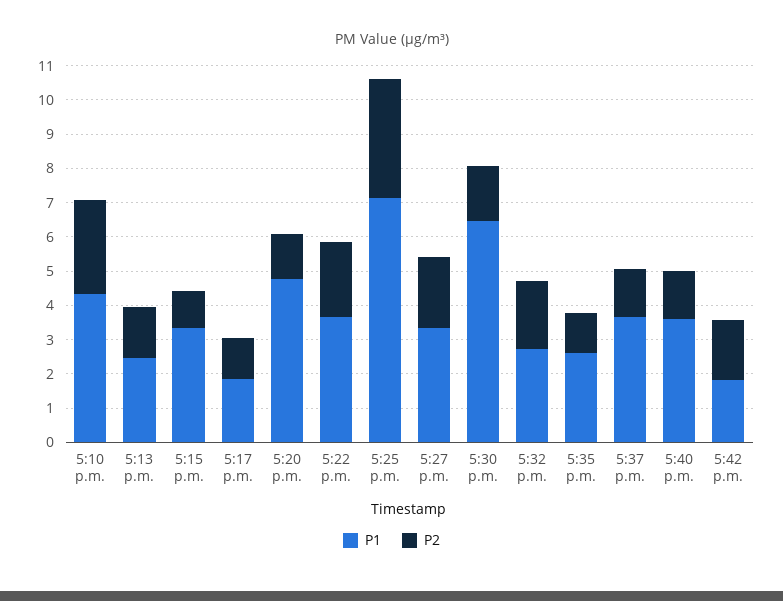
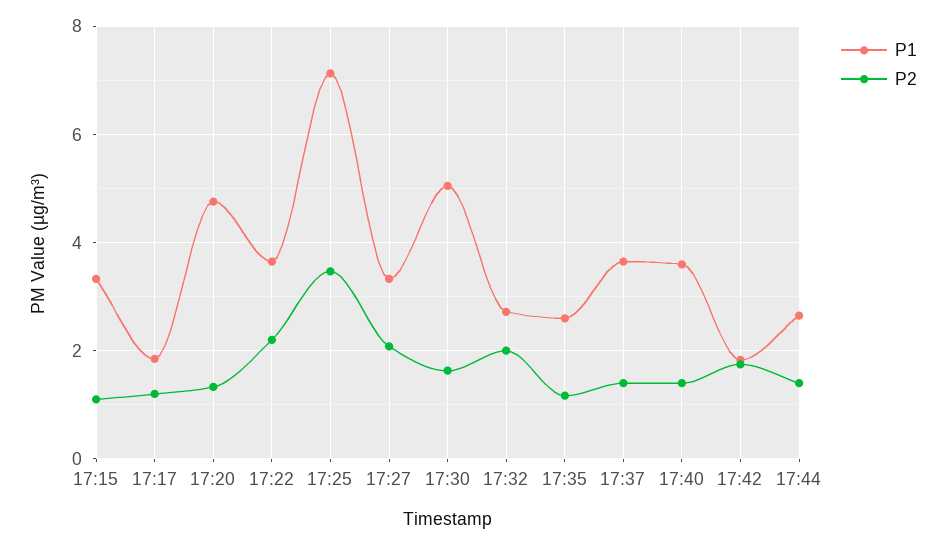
P1, 5:10 p.m.: 4.25 -> none
P2, 5:10 p.m.: 2.75 -> none
P1, 5:13 p.m.: 2.5 -> none
P2, 5:13 p.m.: 1.5 -> none
P1, 5:30 p.m.: 6.5 -> 5
P1, 17:44: none -> 2.6
P2, 17:44: none -> 1.4

